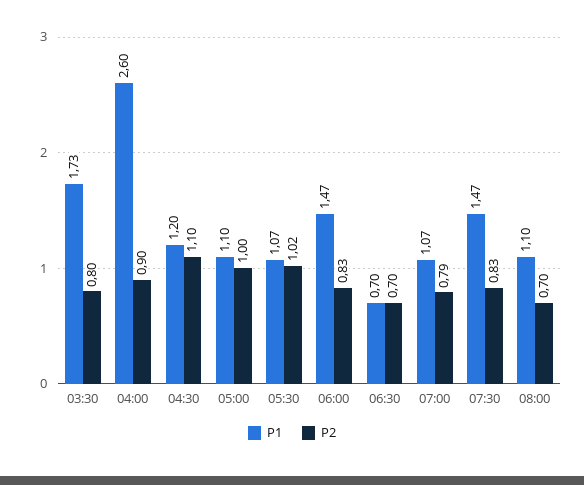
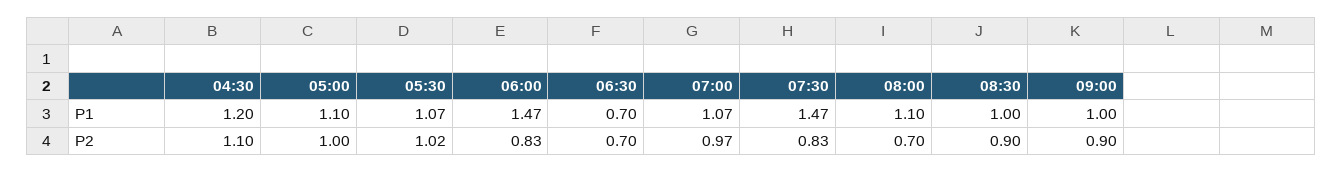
P1, 03:30: 1.73 -> none
P2, 03:30: 0.8 -> none
P1, 04:00: 2.6 -> none
P2, 04:00: 0.9 -> none
P2, 07:00: 0.79 -> 0.97
P1, 08:30: none -> 1
P1, 09:00: none -> 1
P2, 08:30: none -> 0.9
P2, 09:00: none -> 0.9

